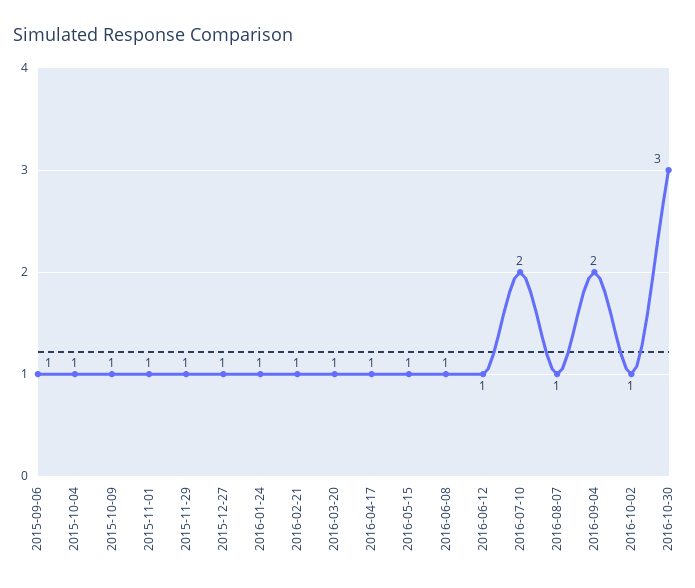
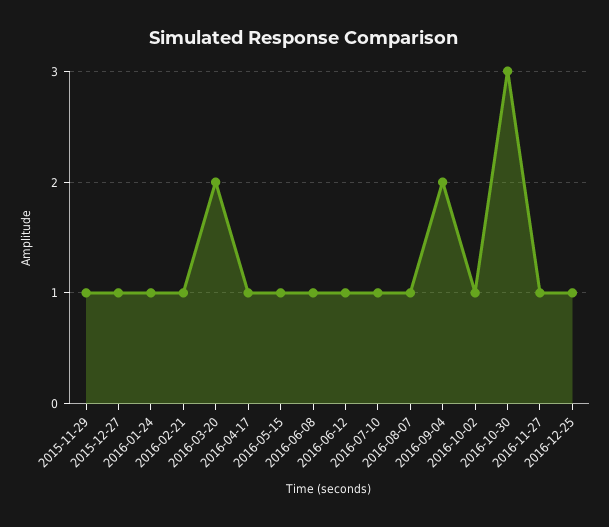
2015-09-06: 1 -> none
2015-10-04: 1 -> none
2015-10-09: 1 -> none
2015-11-01: 1 -> none
2016-03-20: 1 -> 2
2016-07-10: 2 -> 1
2016-11-27: none -> 1
2016-12-25: none -> 1

